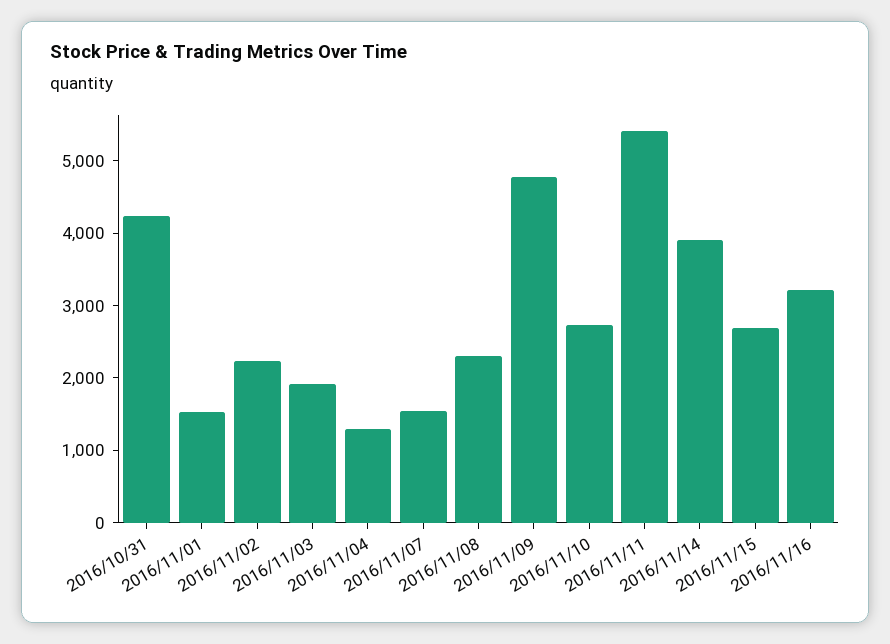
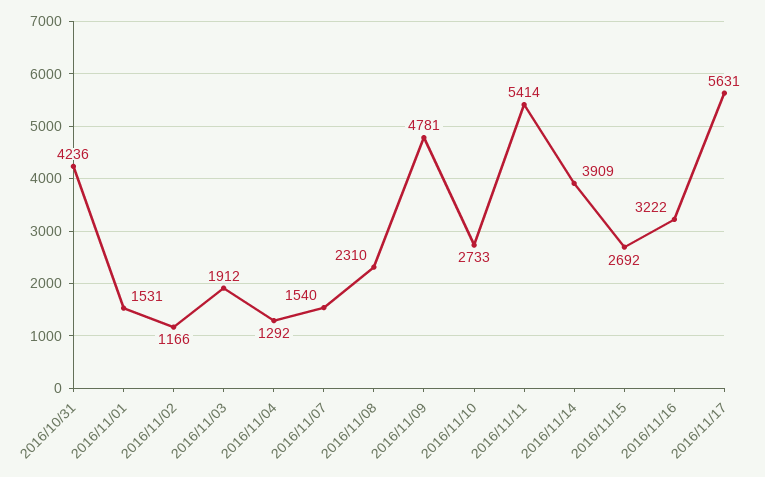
2016/11/02: 2200 -> 1166
2016/11/17: none -> 5631

